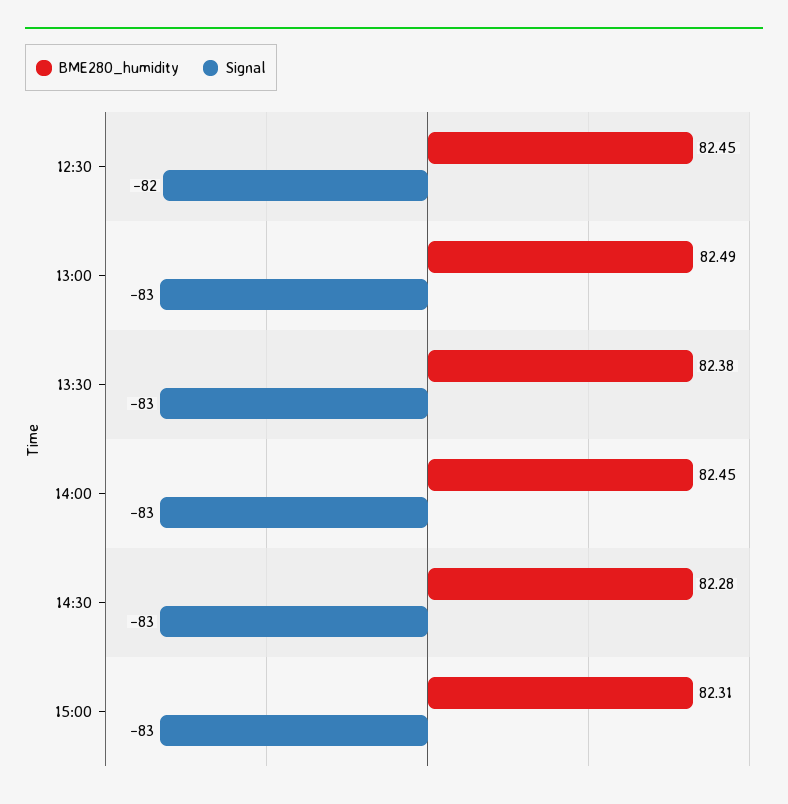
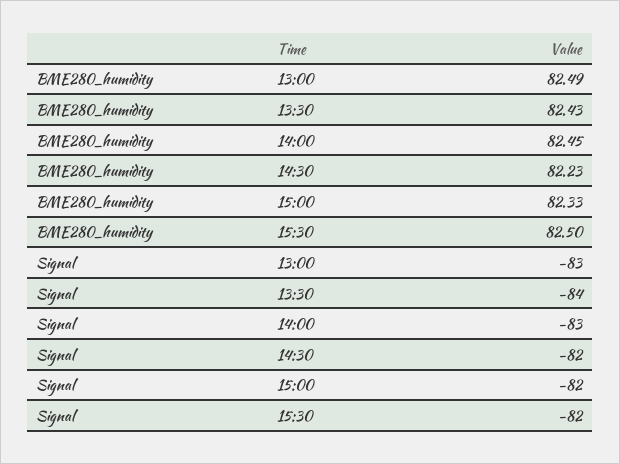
BME280_humidity, 12:30: 82.45 -> none
Signal, 12:30: -82 -> none
BME280_humidity, 13:30: 82.38 -> 82.43
Signal, 13:30: -83 -> -84
BME280_humidity, 14:30: 82.28 -> 82.23
Signal, 14:30: -83 -> -82
BME280_humidity, 15:00: 82.31 -> 82.33
Signal, 15:00: -83 -> -82
BME280_humidity, 15:30: none -> 82.5
Signal, 15:30: none -> -82

